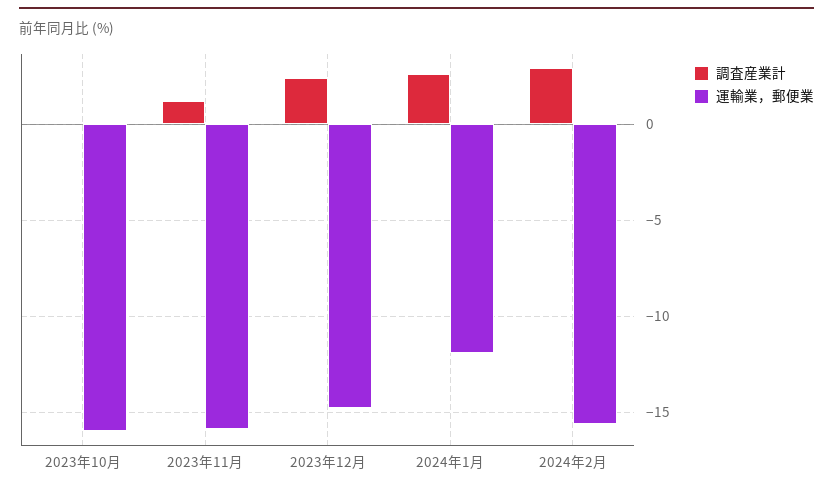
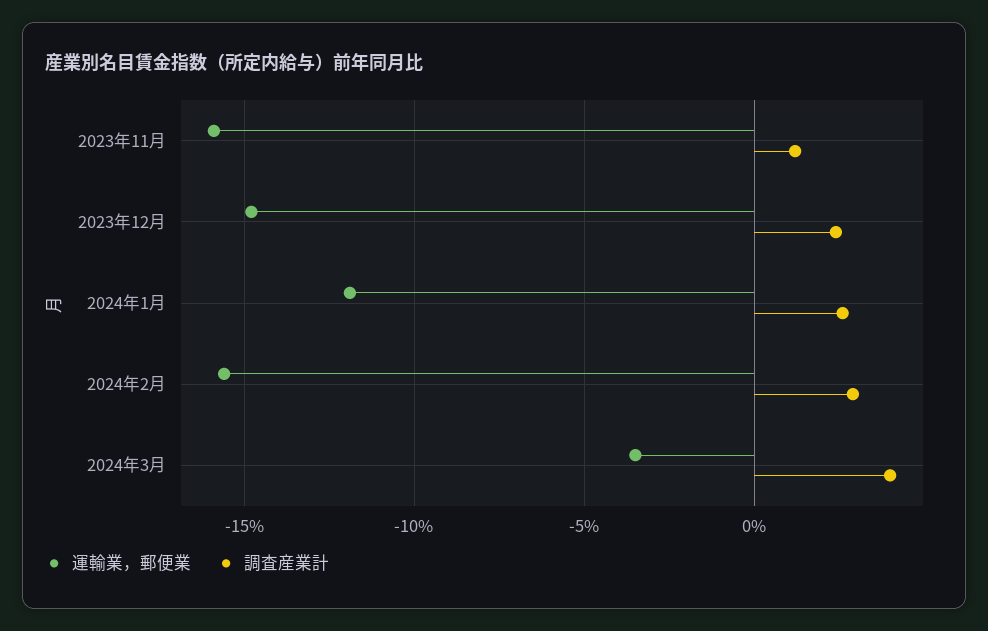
調査産業計, 2023年10月: 0 -> none
運輸業，郵便業, 2023年10月: -16 -> none
運輸業，郵便業, 2024年3月: none -> -3.5
調査産業計, 2024年3月: none -> 4

